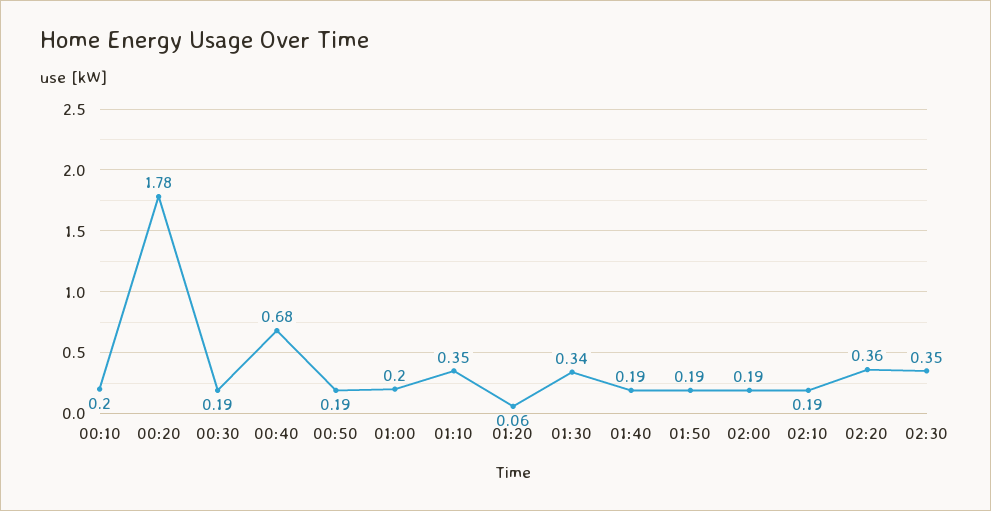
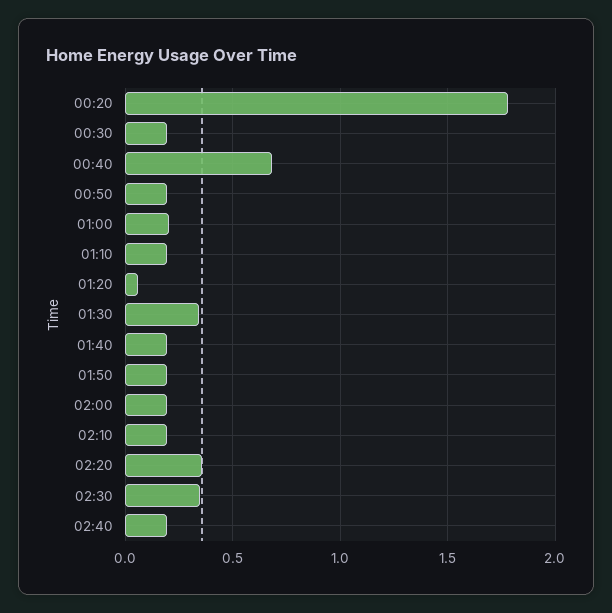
00:10: 0.2 -> none
01:10: 0.35 -> 0.2
02:40: none -> 0.2

